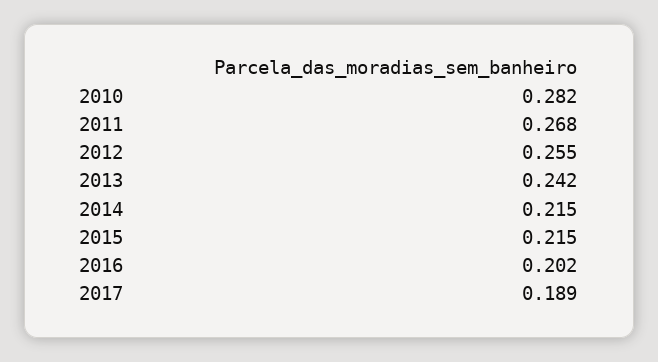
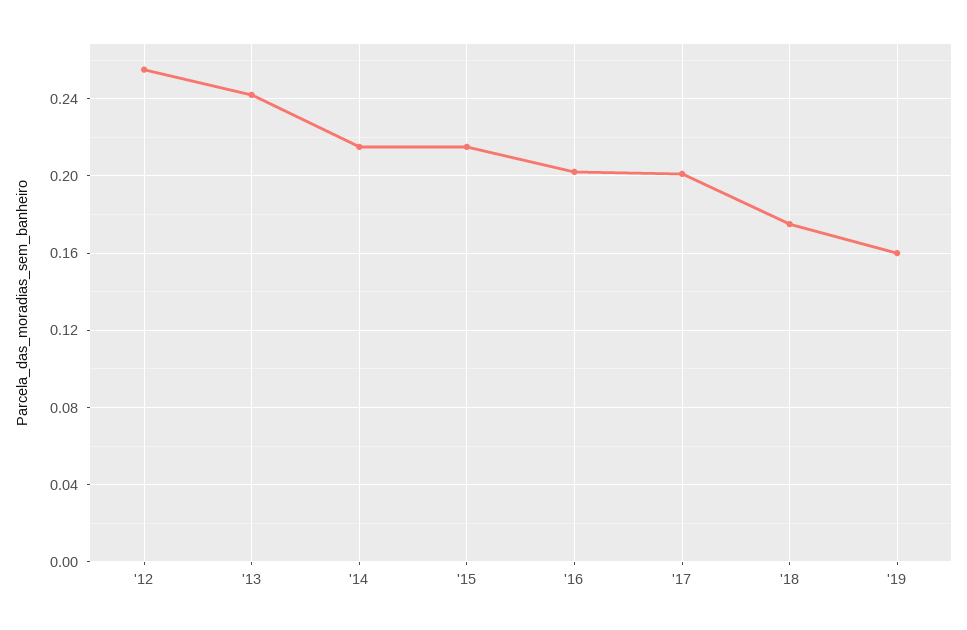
2010: 0.282 -> none
2011: 0.268 -> none
2017: 0.189 -> 0.2
'18: none -> 0.175
'19: none -> 0.16

